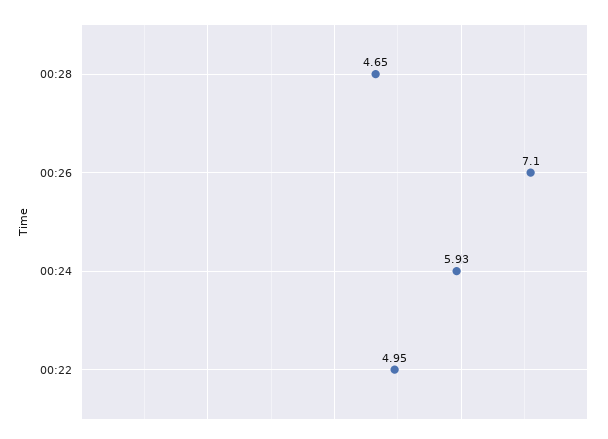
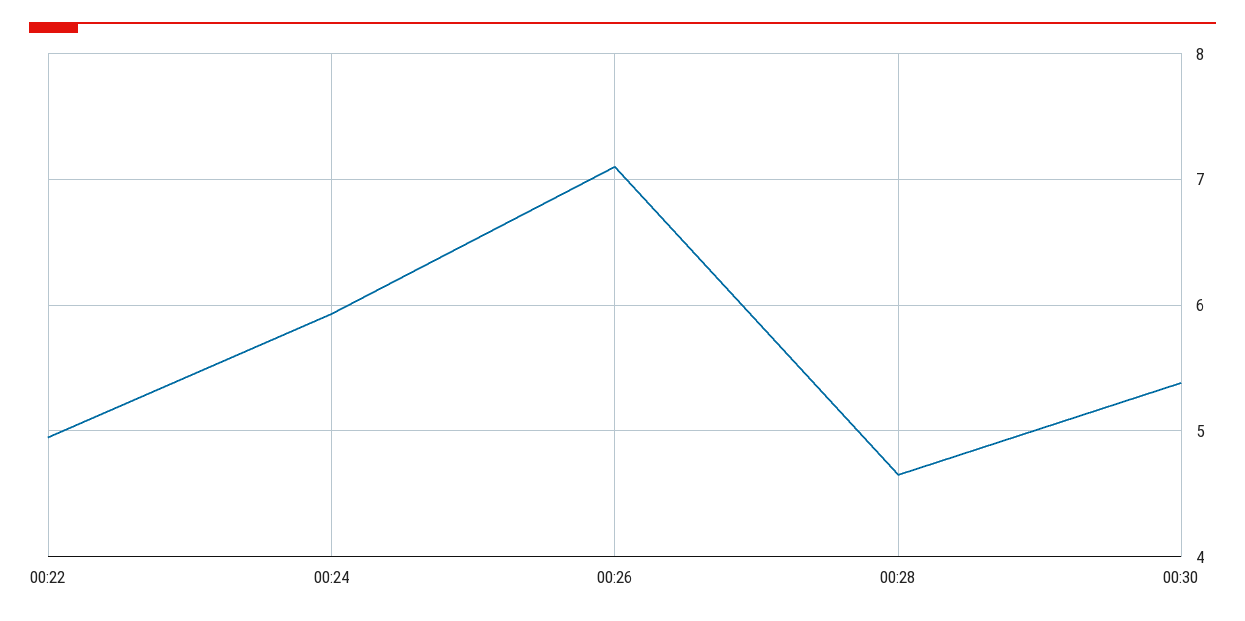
00:30: none -> 5.4

